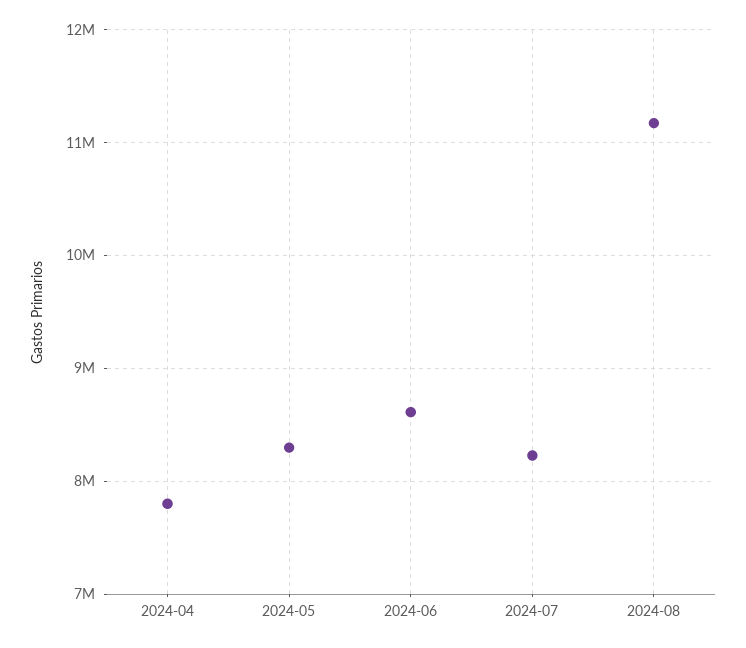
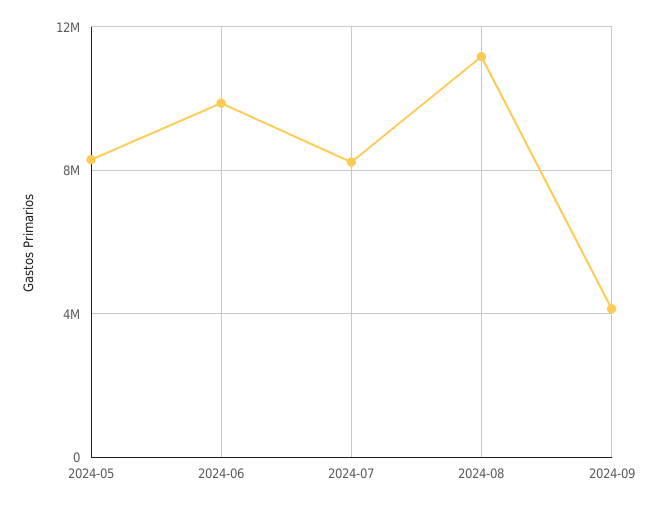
2024-04: 7800000 -> none
2024-06: 8600000 -> 10000000
2024-09: none -> 4000000

